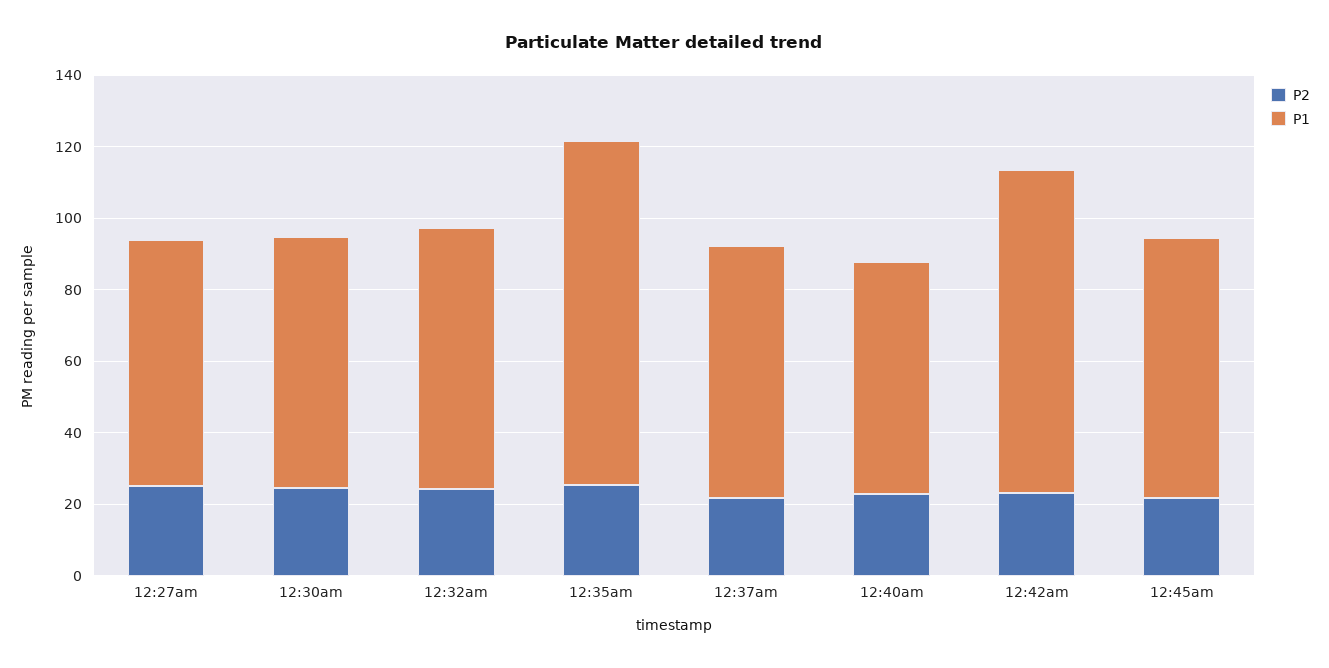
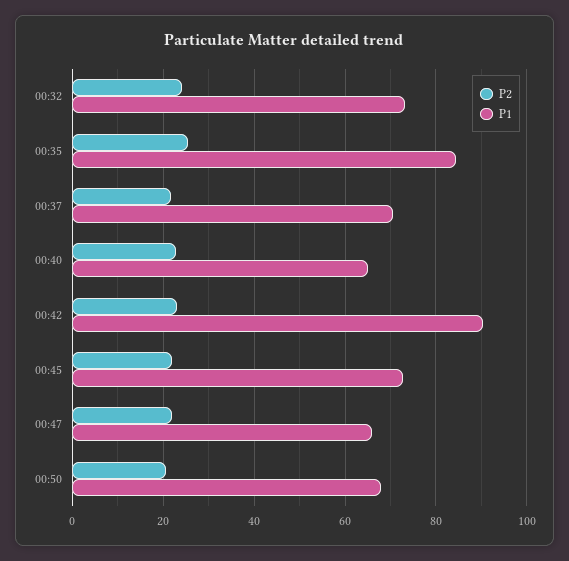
P2, 12:27am: 25 -> none
P1, 12:27am: 70 -> none
P2, 12:30am: 25 -> none
P1, 12:30am: 70 -> none
P1, 12:35am: 95 -> 84
P2, 00:47: none -> 22
P1, 00:47: none -> 66
P2, 00:50: none -> 20
P1, 00:50: none -> 68

